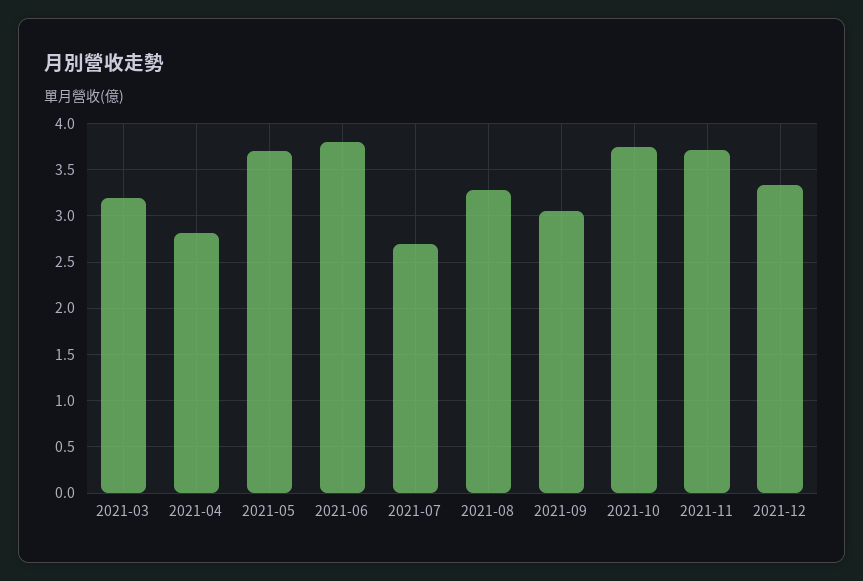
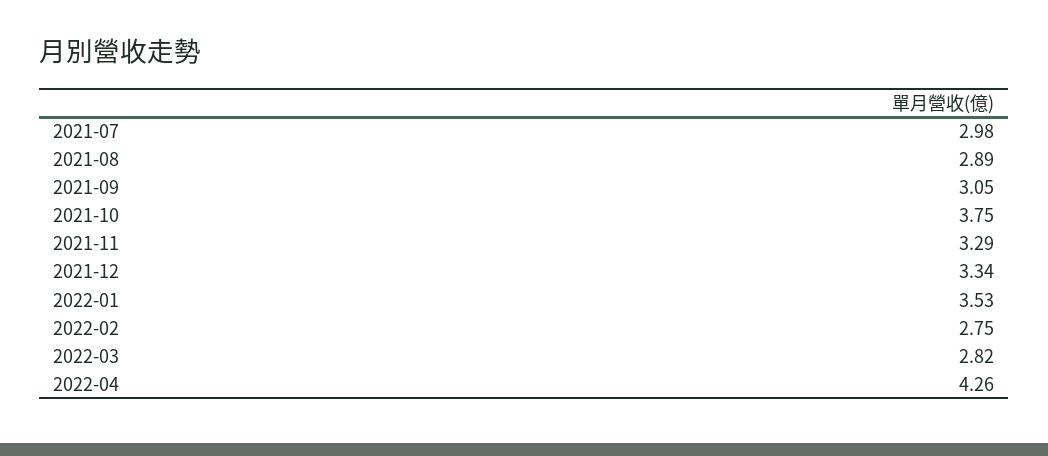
2021-03: 3.2 -> none
2021-04: 2.8 -> none
2021-05: 3.7 -> none
2021-06: 3.8 -> none
2021-07: 2.7 -> 2.98
2021-08: 3.3 -> 2.89
2021-11: 3.7 -> 3.29
2022-01: none -> 3.53
2022-02: none -> 2.75
2022-03: none -> 2.82
2022-04: none -> 4.26

